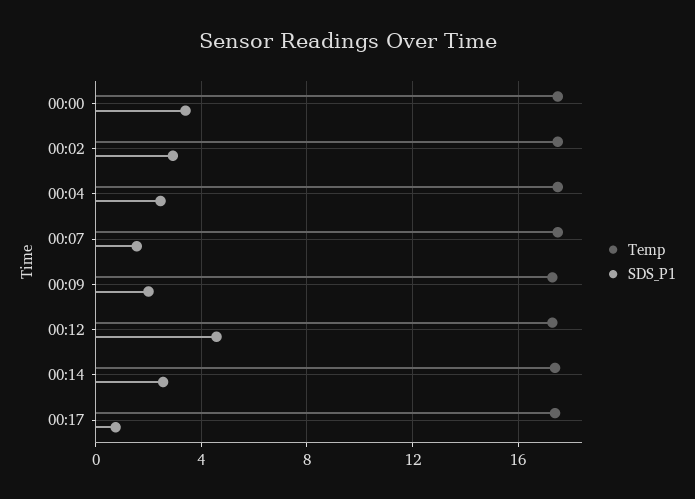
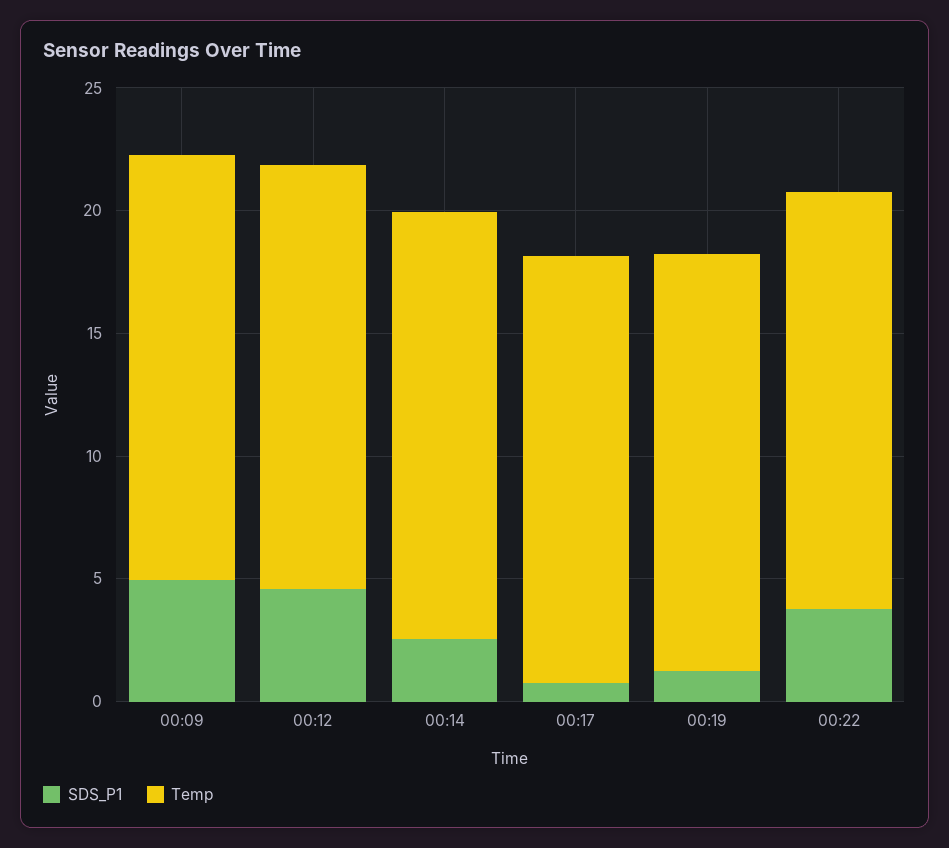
Temp, 00:00: 17.5 -> none
SDS_P1, 00:00: 3.5 -> none
Temp, 00:02: 17.5 -> none
SDS_P1, 00:02: 3 -> none
Temp, 00:04: 17.5 -> none
SDS_P1, 00:04: 2.5 -> none
Temp, 00:07: 17.5 -> none
SDS_P1, 00:07: 1.5 -> none
SDS_P1, 00:09: 2 -> 5
SDS_P1, 00:19: none -> 1
Temp, 00:19: none -> 17
SDS_P1, 00:22: none -> 4
Temp, 00:22: none -> 17

